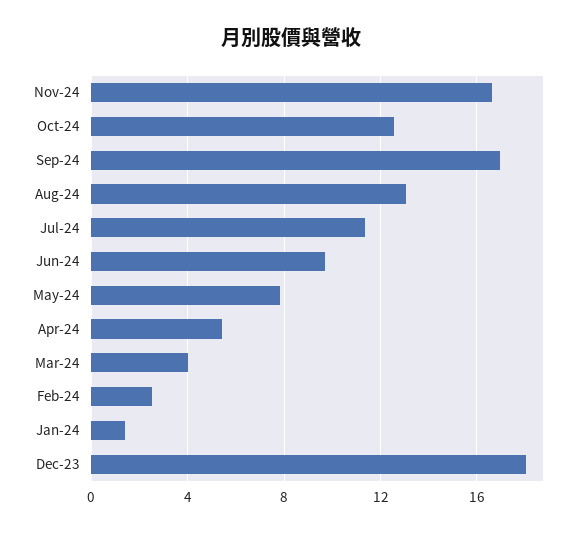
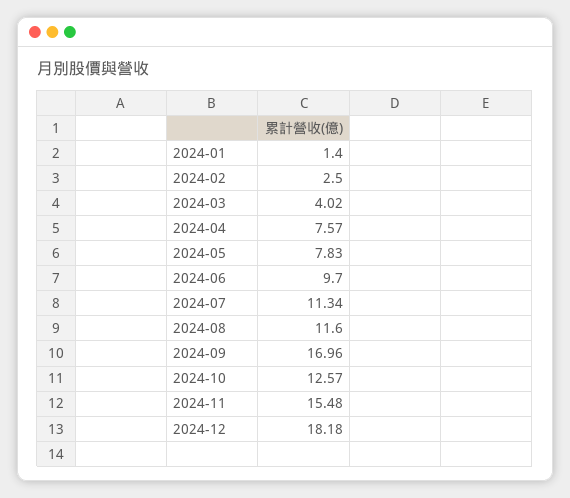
Nov-24: 16.5 -> 15.48
Aug-24: 13 -> 11.6
Apr-24: 5.5 -> 7.57
Dec-23: 18 -> none
2024-12: none -> 18.18

